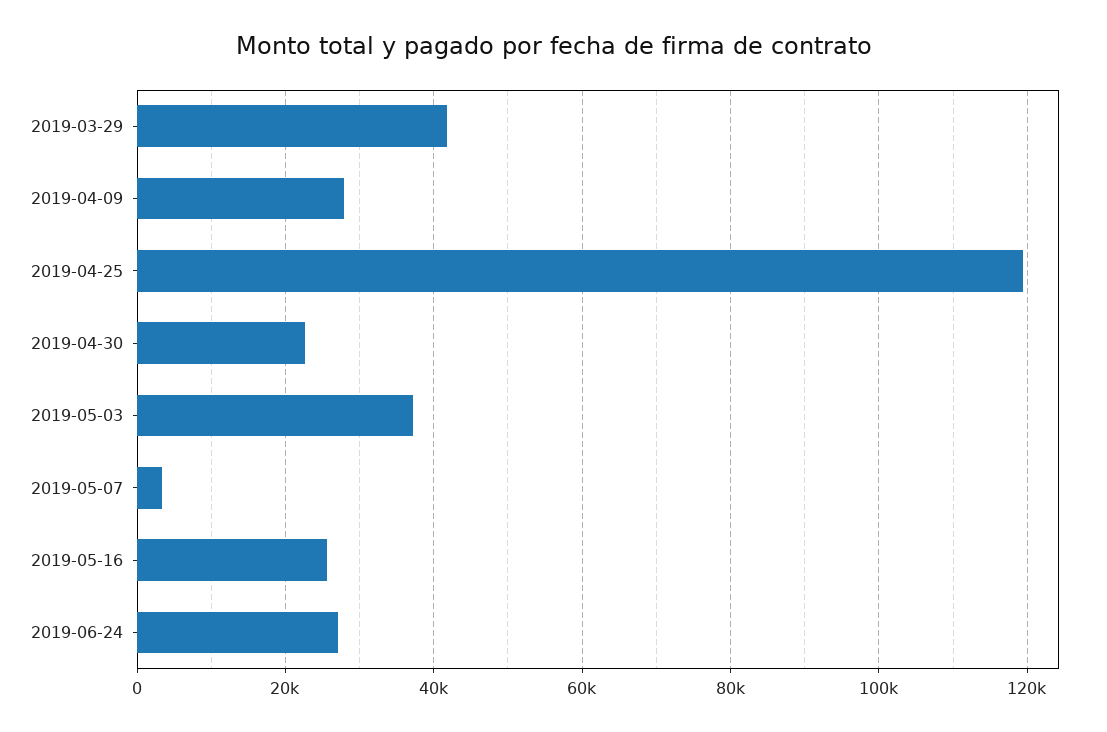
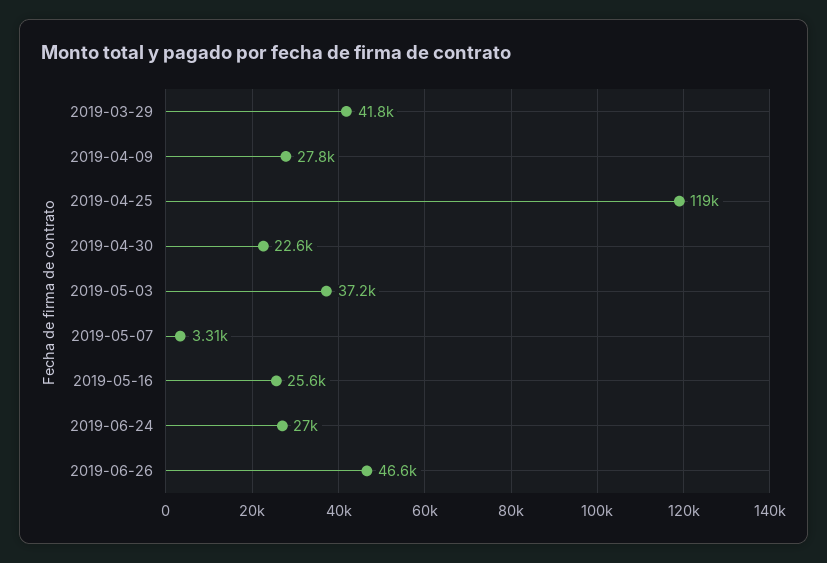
2019-06-26: none -> 46600

